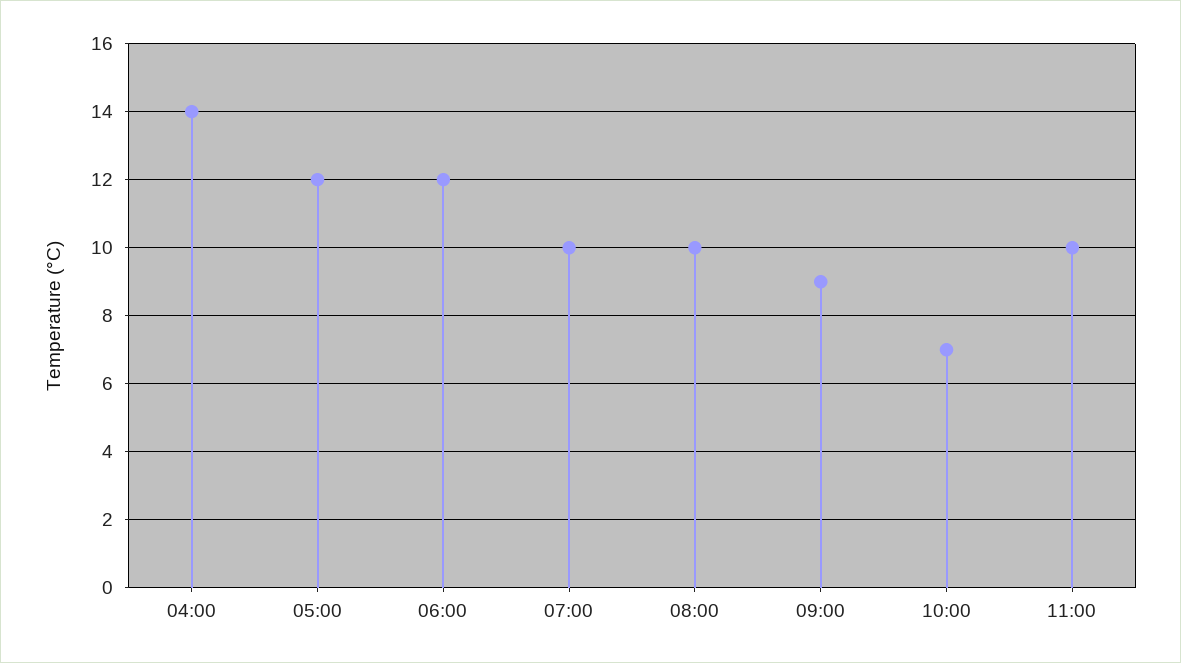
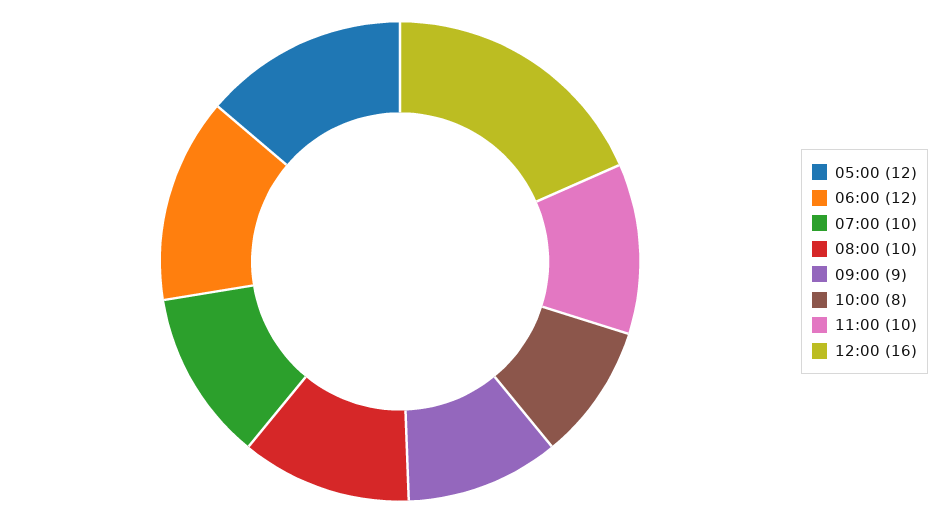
04:00: 14 -> none
10:00: 7 -> 8
12:00: none -> 16

